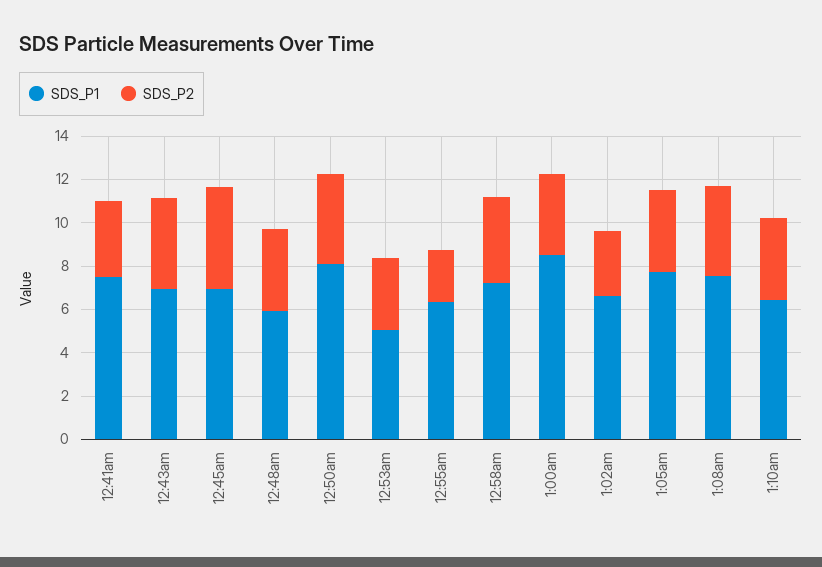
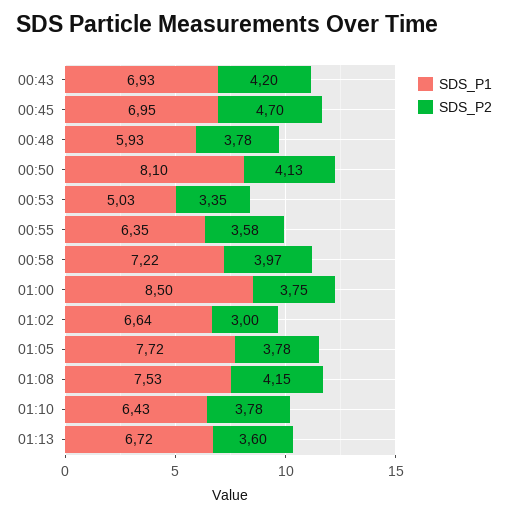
SDS_P1, 12:41am: 7.5 -> none
SDS_P2, 12:41am: 3.5 -> none
SDS_P2, 12:55am: 2.5 -> 3.58
SDS_P1, 01:13: none -> 6.72
SDS_P2, 01:13: none -> 3.6

